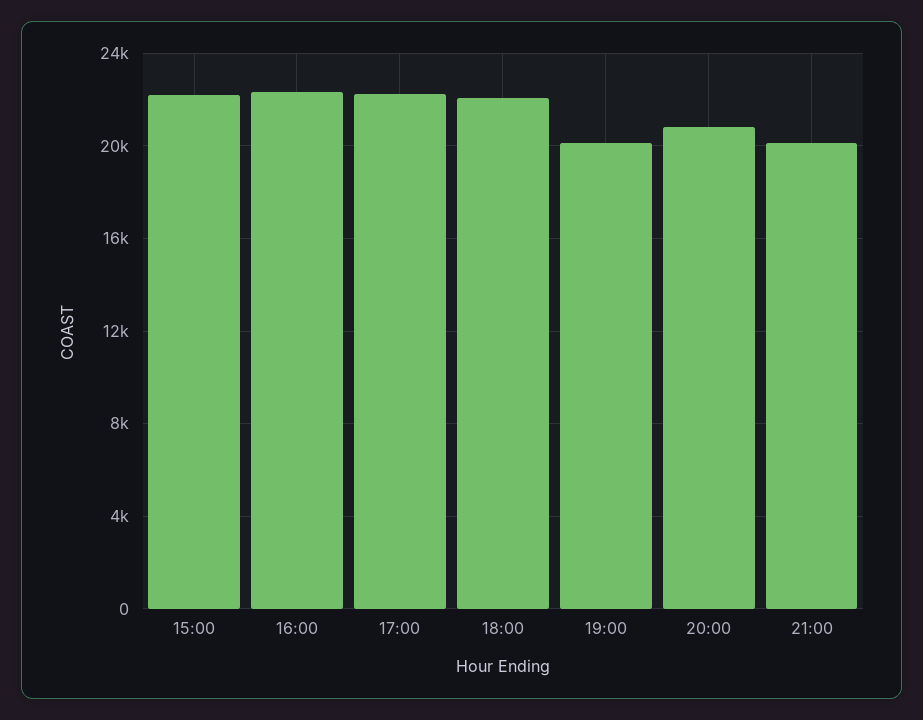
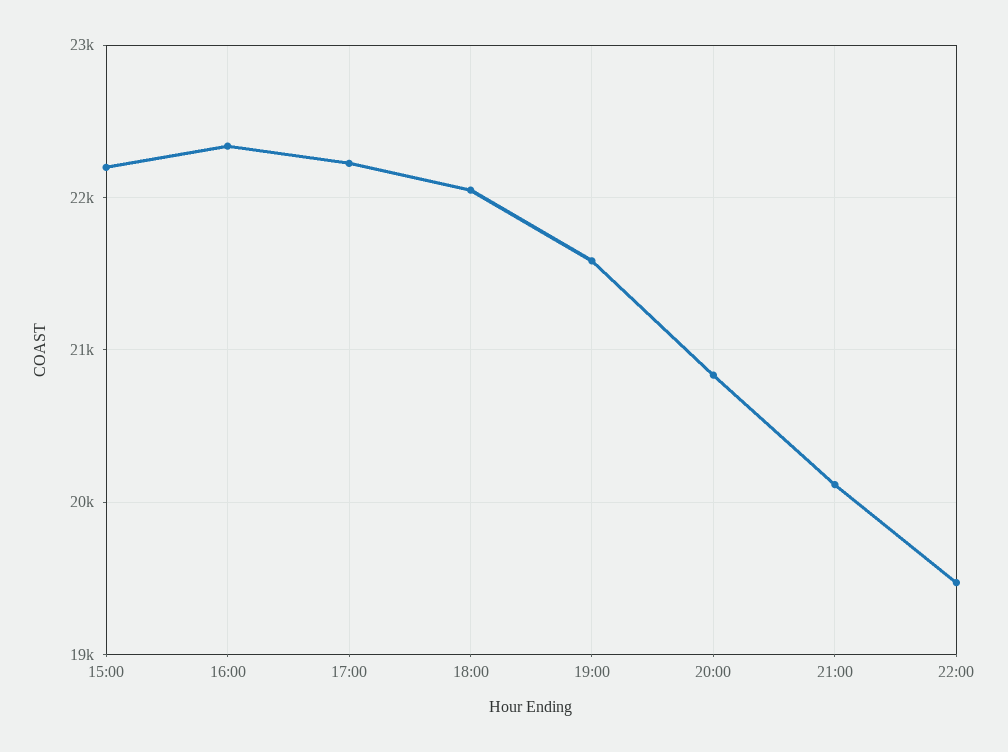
19:00: 20000 -> 21600
22:00: none -> 19500

